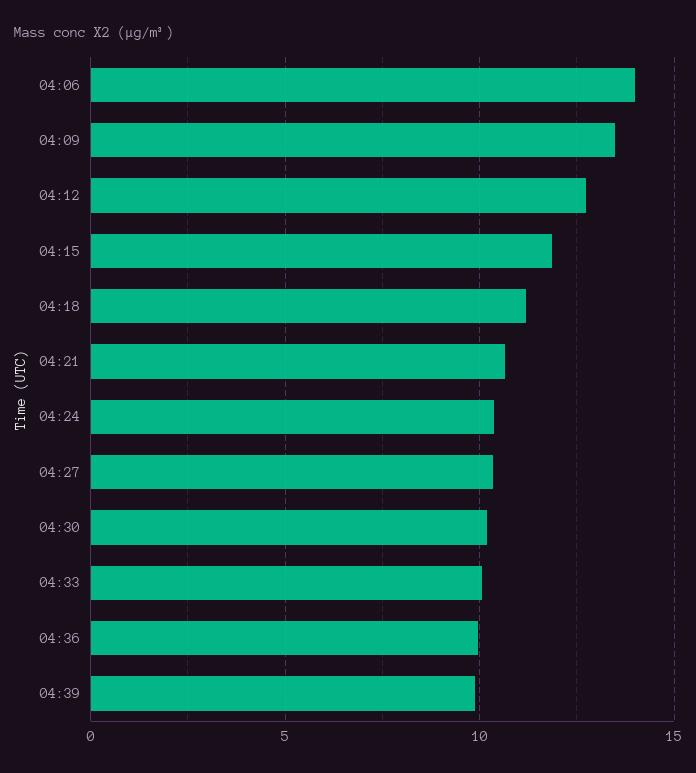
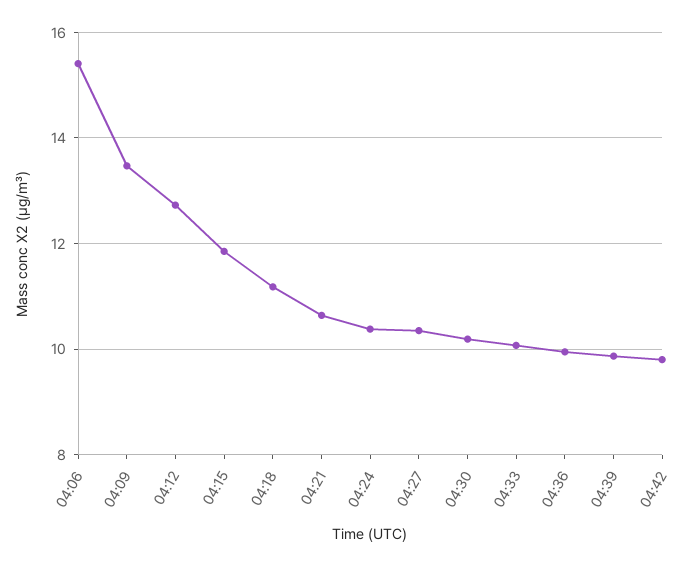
04:06: 14 -> 15.4
04:42: none -> 9.8

